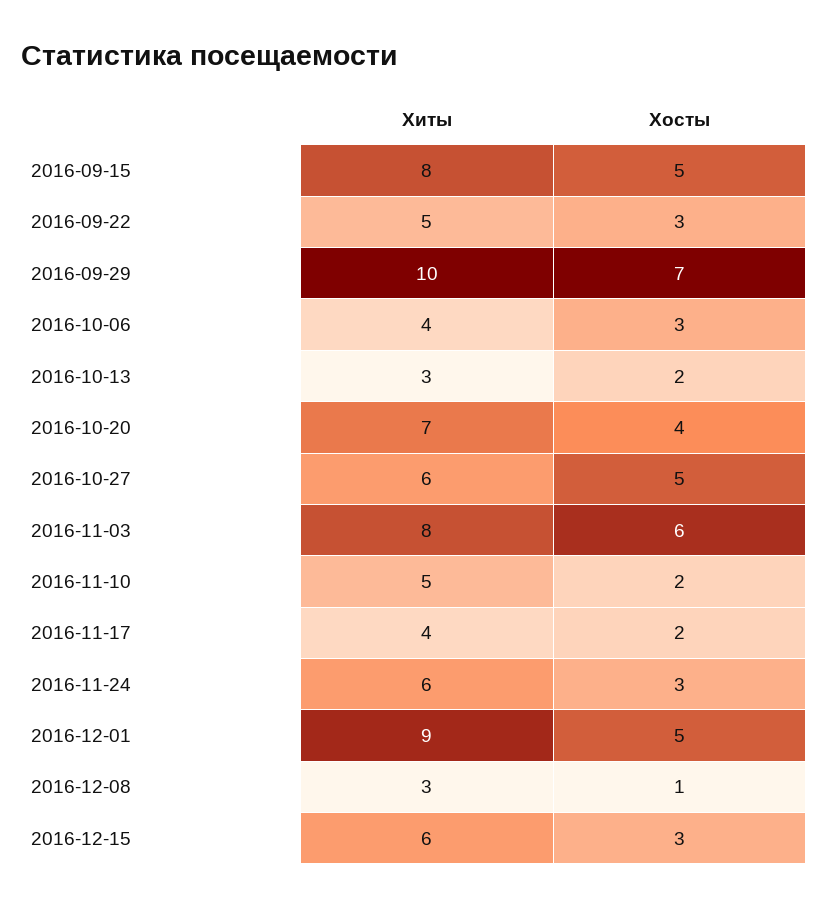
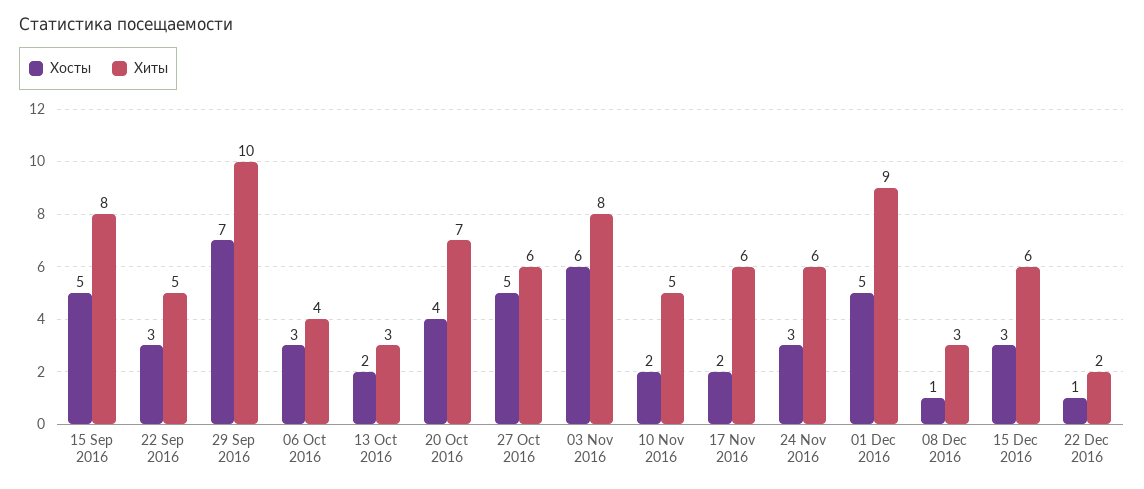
Хиты, 2016-11-17: 4 -> 6
Хосты, 22 Dec 2016: none -> 1
Хиты, 22 Dec 2016: none -> 2

